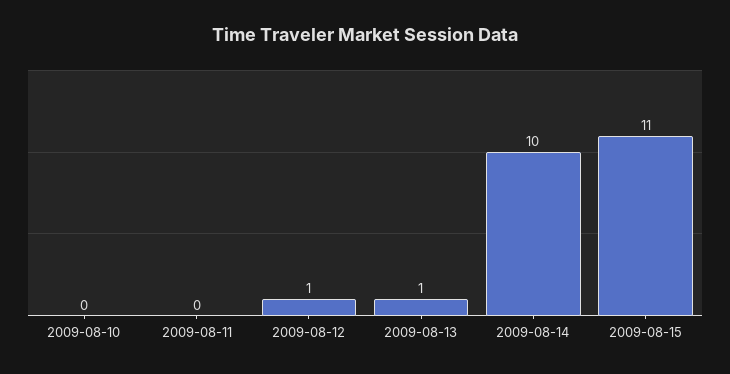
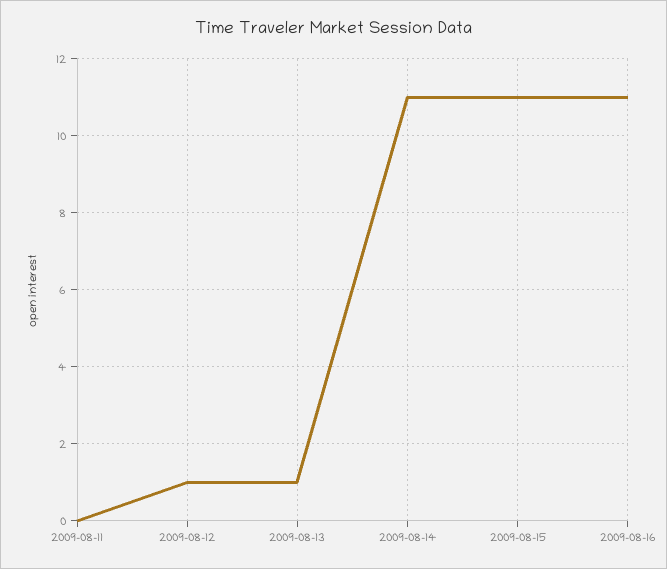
2009-08-10: 0 -> none
2009-08-14: 10 -> 11
2009-08-16: none -> 11

